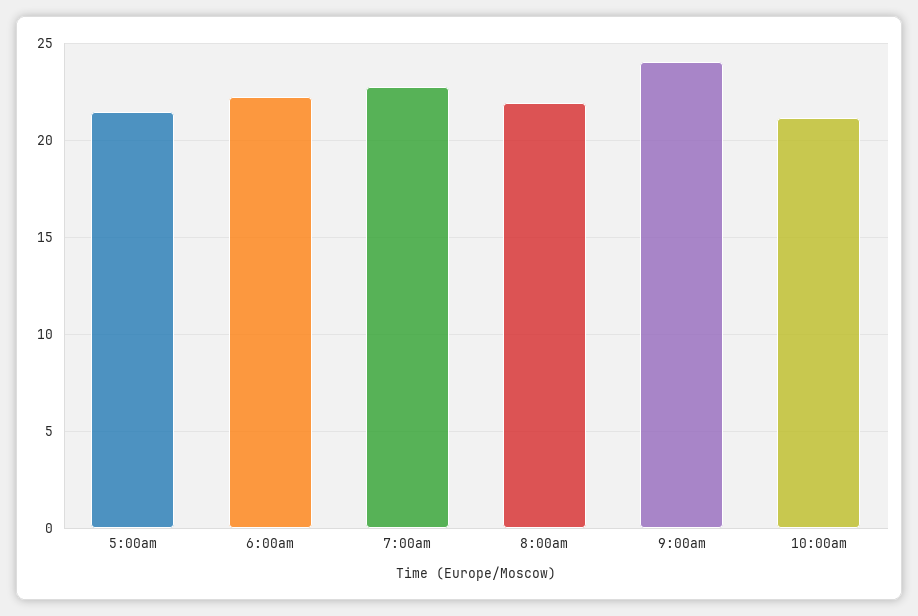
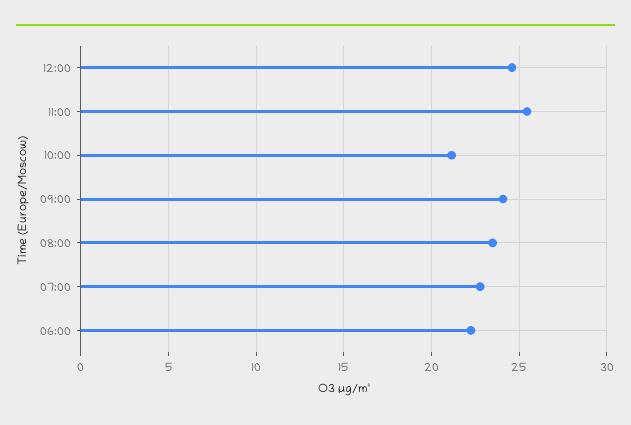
5:00am: 21.5 -> none
8:00am: 22 -> 23.5
12:00: none -> 24.5
11:00: none -> 25.5

